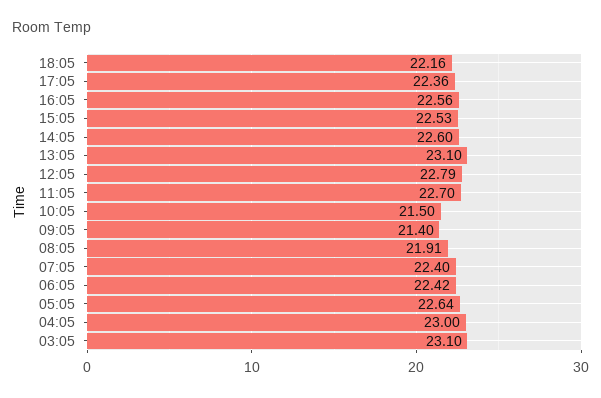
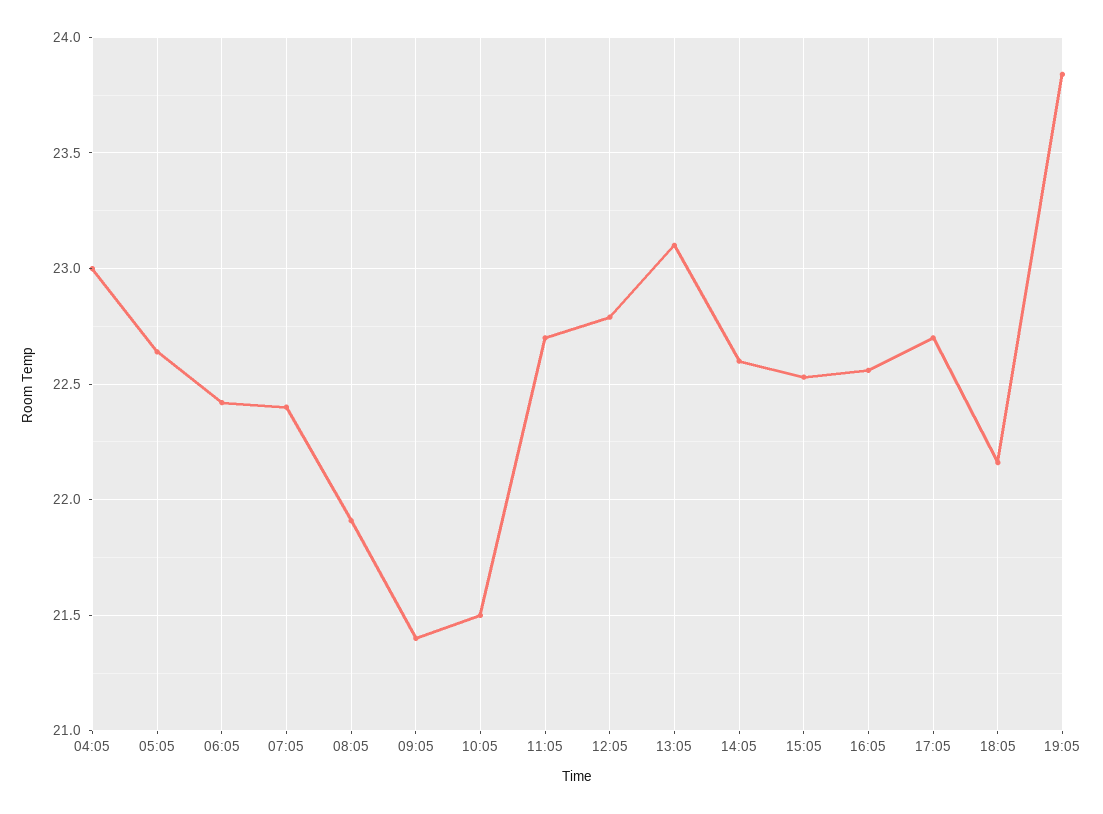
17:05: 22.36 -> 22.7
03:05: 23.1 -> none
19:05: none -> 23.85

